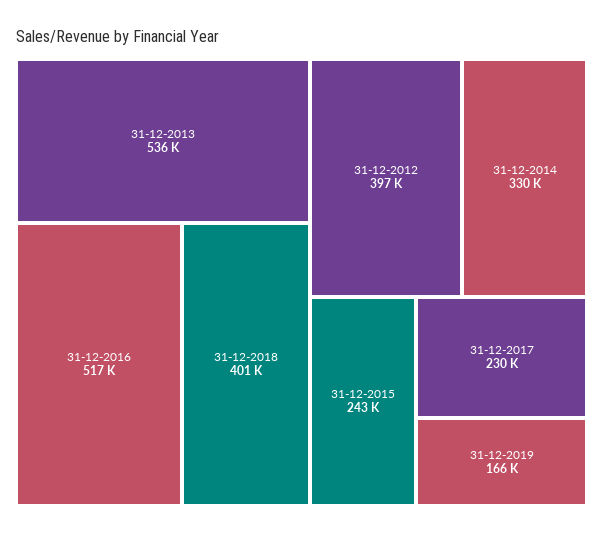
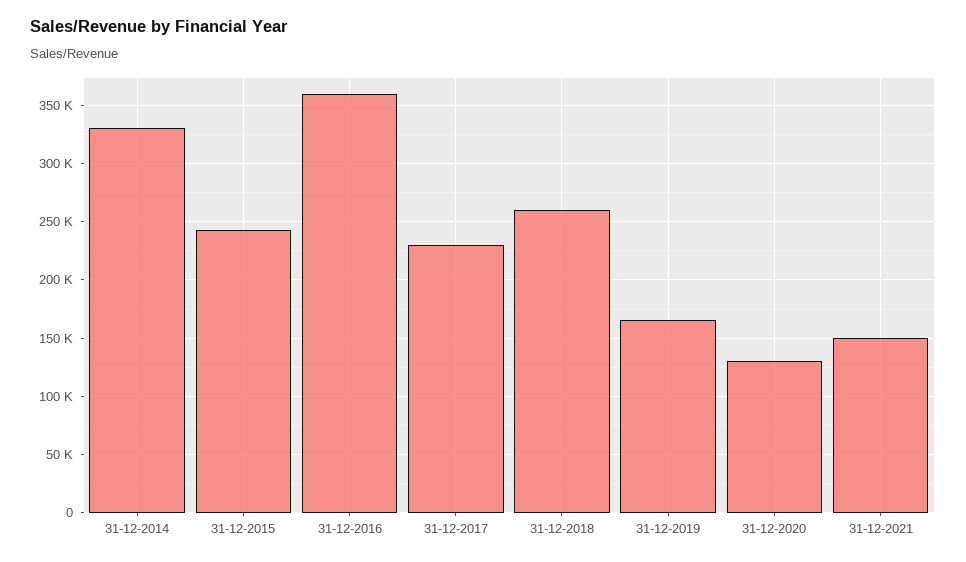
31-12-2013: 536000 -> none
31-12-2016: 517000 -> 360000
31-12-2018: 401000 -> 260000
31-12-2012: 397000 -> none
31-12-2020: none -> 130000
31-12-2021: none -> 150000

